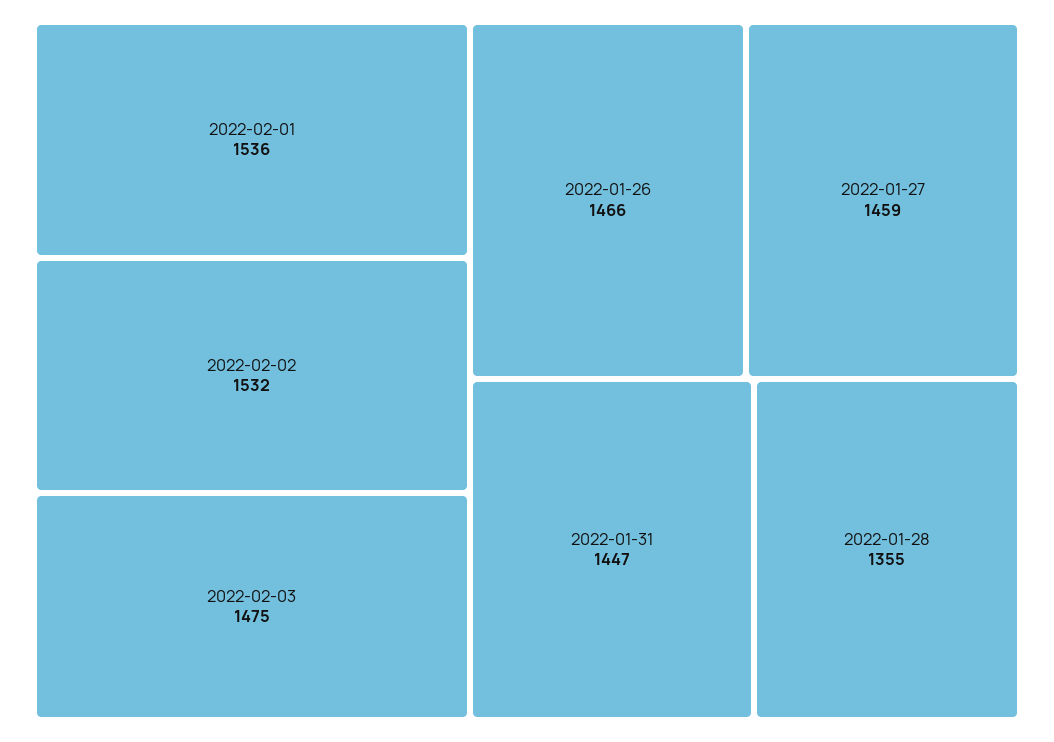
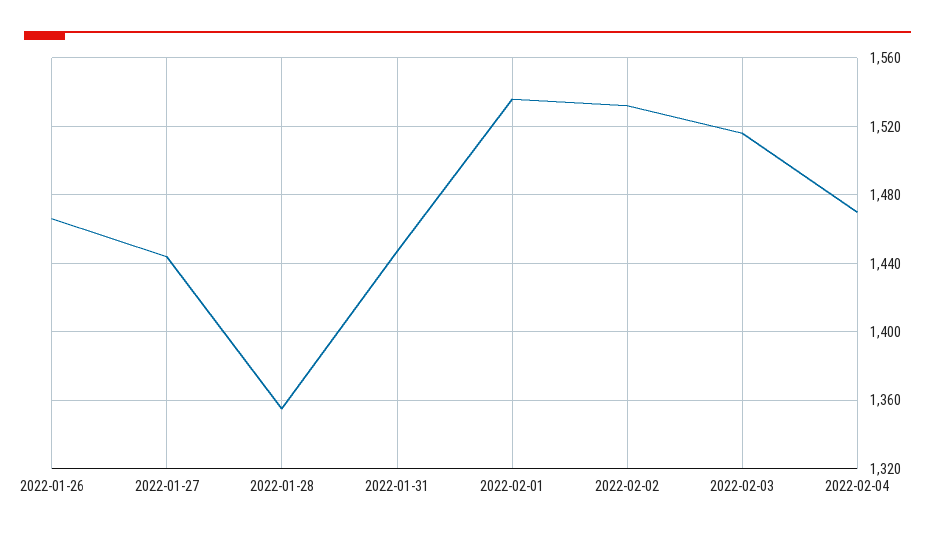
2022-02-03: 1475 -> 1515
2022-01-27: 1459 -> 1445
2022-02-04: none -> 1470

